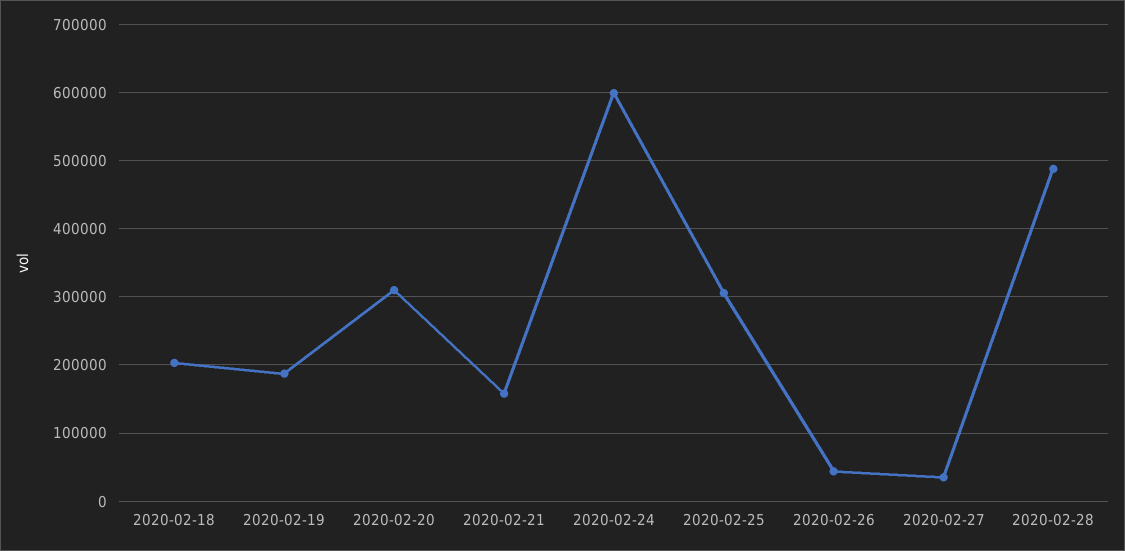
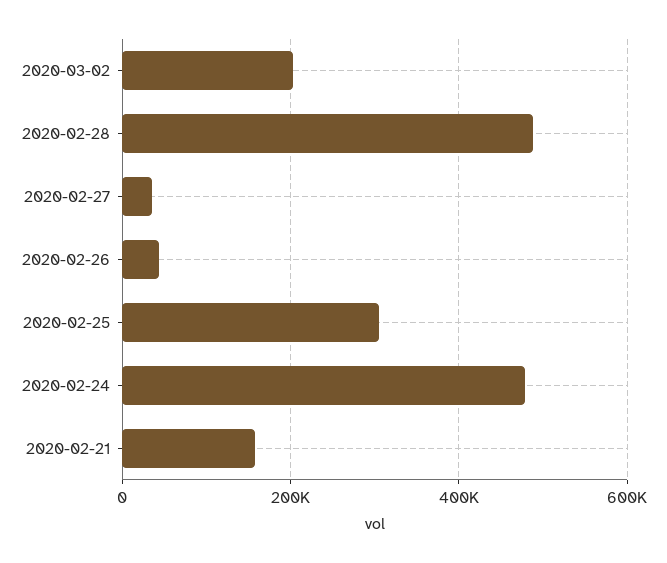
2020-02-18: 200000 -> none
2020-02-19: 190000 -> none
2020-02-20: 310000 -> none
2020-02-24: 600000 -> 480000
2020-03-02: none -> 200000

